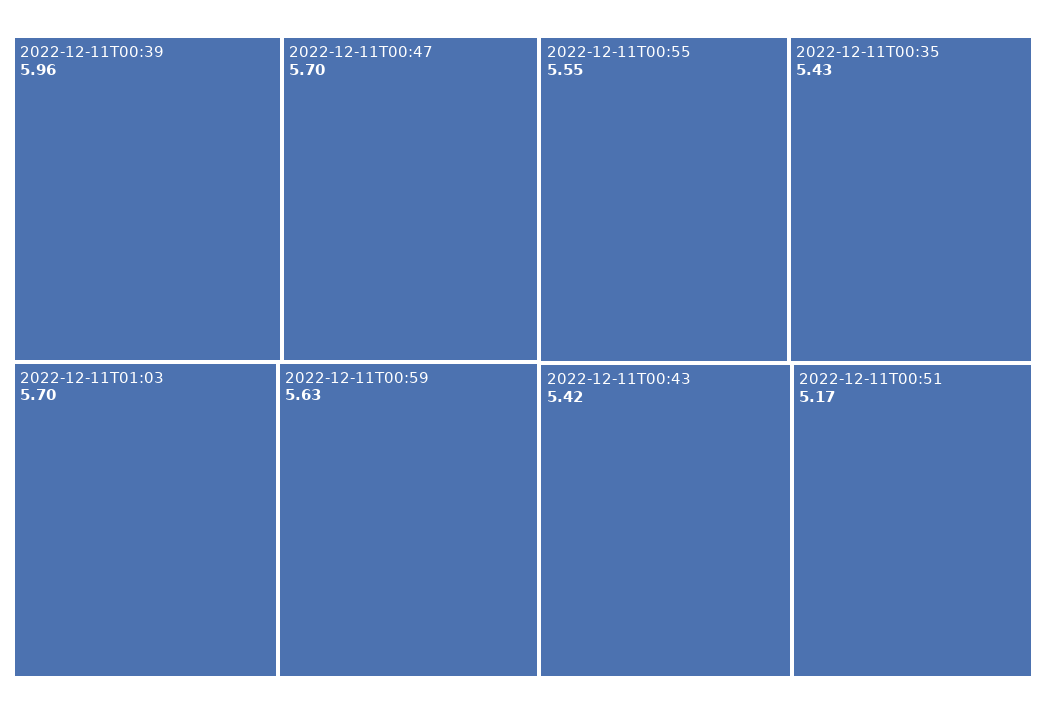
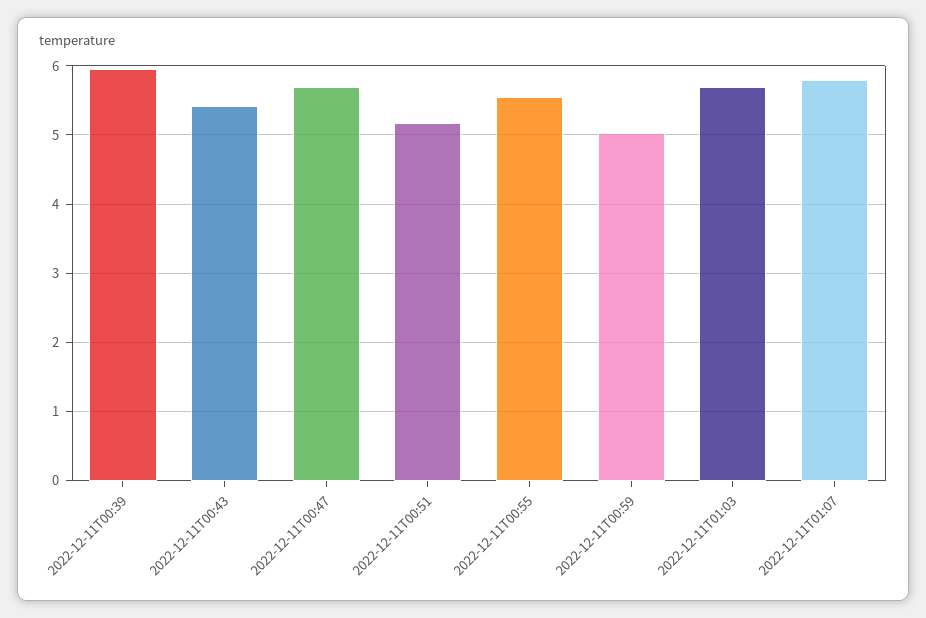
2022-12-11T00:59: 5.63 -> 5
2022-12-11T00:35: 5.43 -> none
2022-12-11T01:07: none -> 5.8

